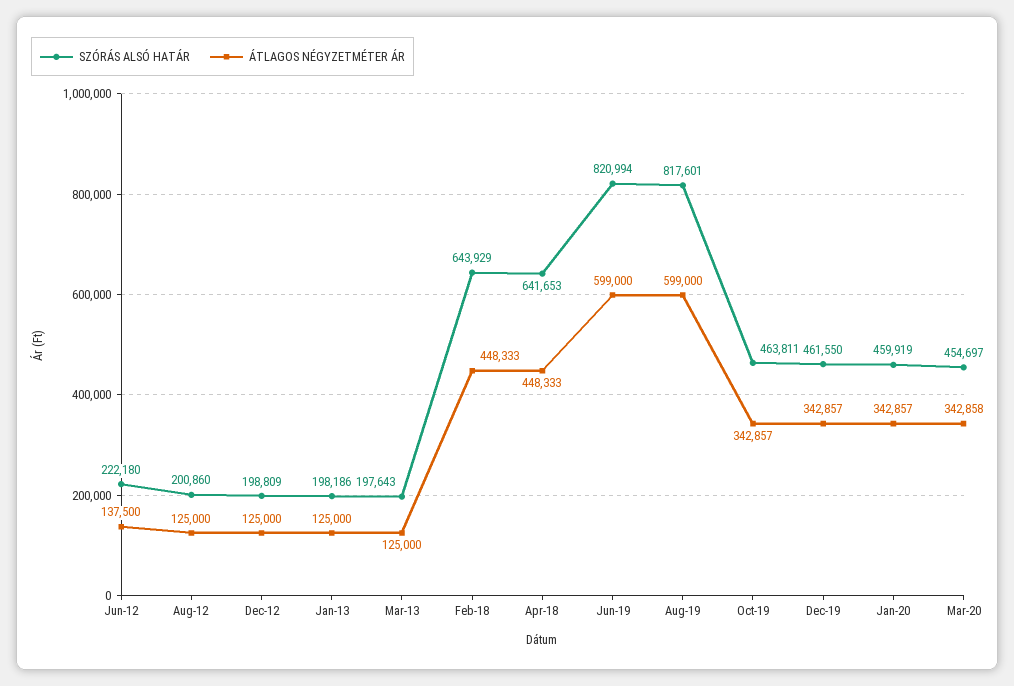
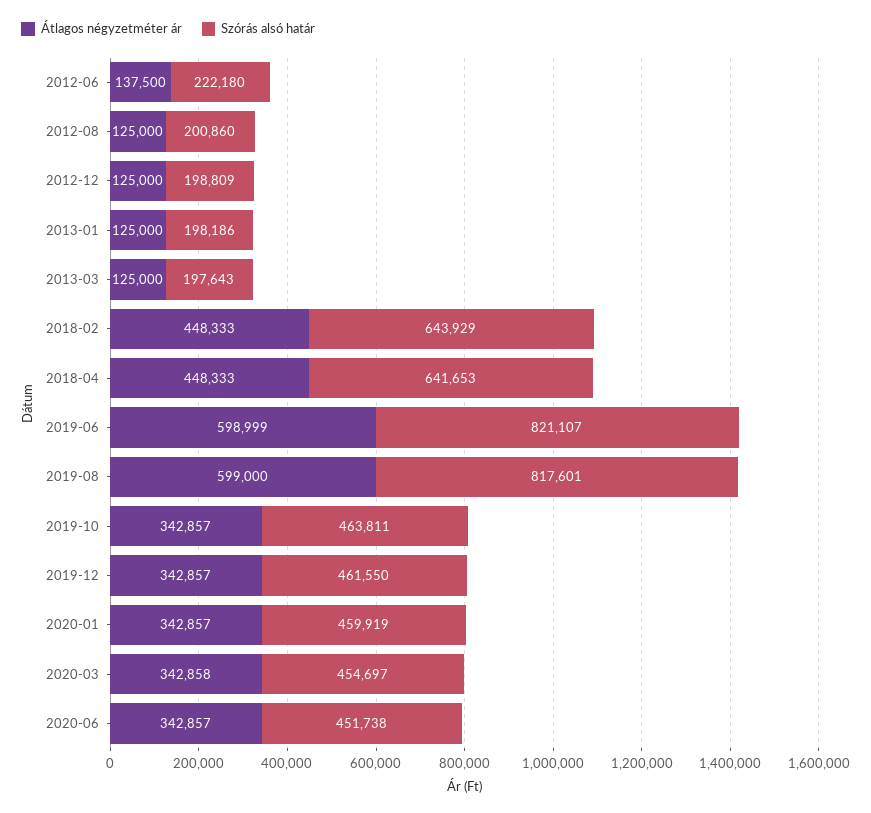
SZÓRÁS ALSÓ HATÁR, Jun-19: 820994 -> 821107
ÁTLAGOS NÉGYZETMÉTER ÁR, Jun-19: 599000 -> 598999
ÁTLAGOS NÉGYZETMÉTER ÁR, 2020-06: none -> 342857
SZÓRÁS ALSÓ HATÁR, 2020-06: none -> 451738

